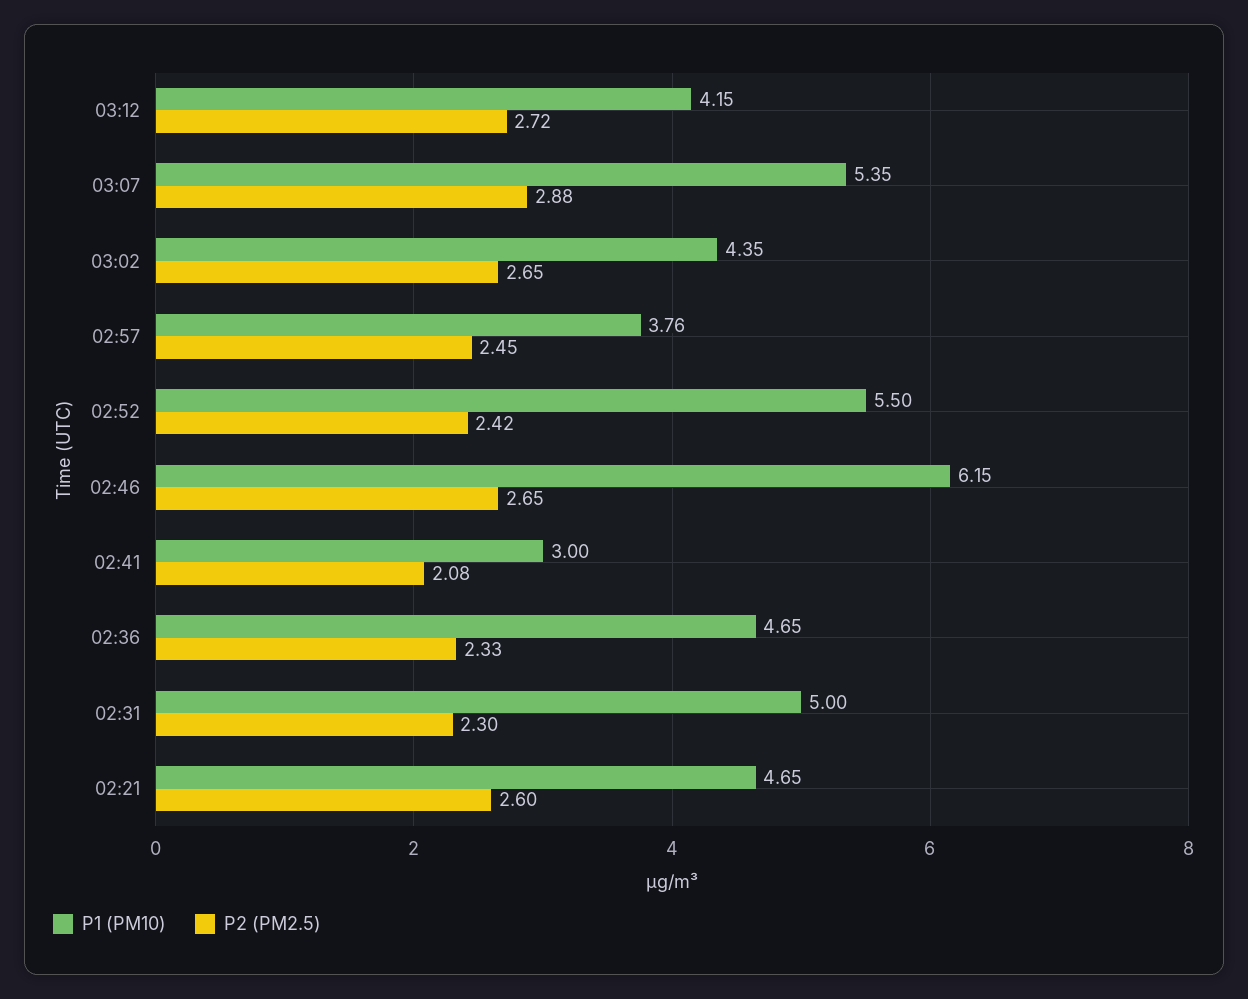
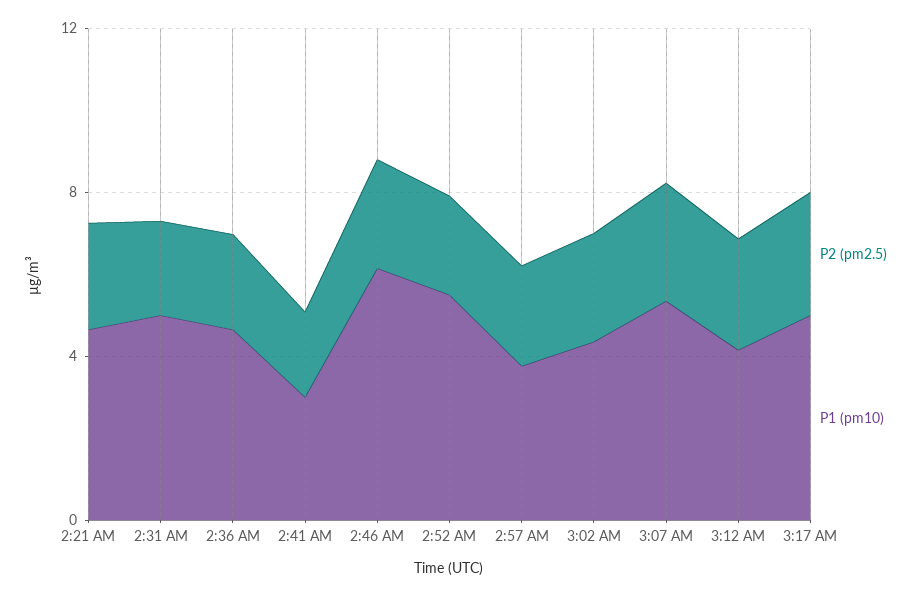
P2 (PM2.5), 3:17 AM: none -> 3
P1 (PM10), 3:17 AM: none -> 5

